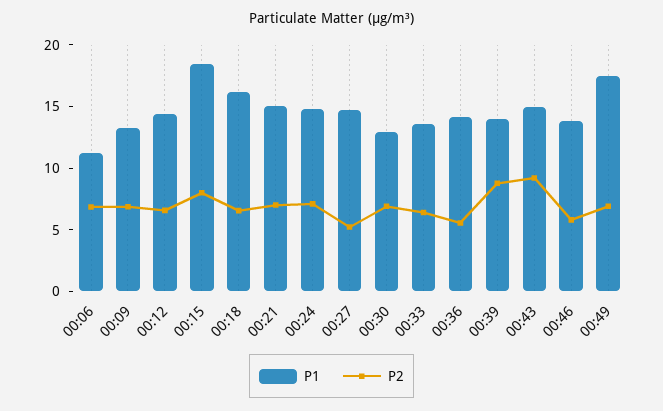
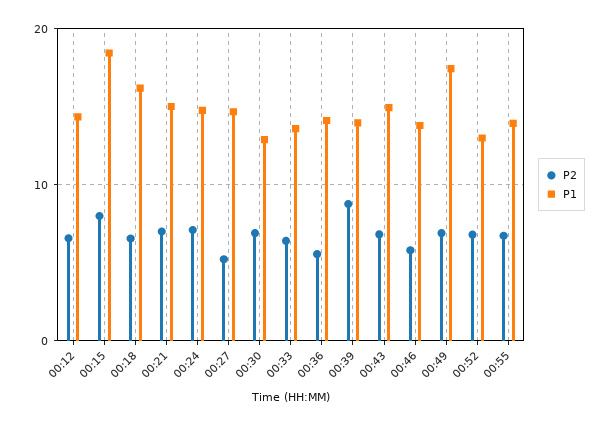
P1, 00:06: 11 -> none
P2, 00:06: 7 -> none
P1, 00:09: 13 -> none
P2, 00:09: 7 -> none
P2, 00:43: 9 -> 7
P2, 00:52: none -> 7
P1, 00:52: none -> 13
P2, 00:55: none -> 7
P1, 00:55: none -> 14

